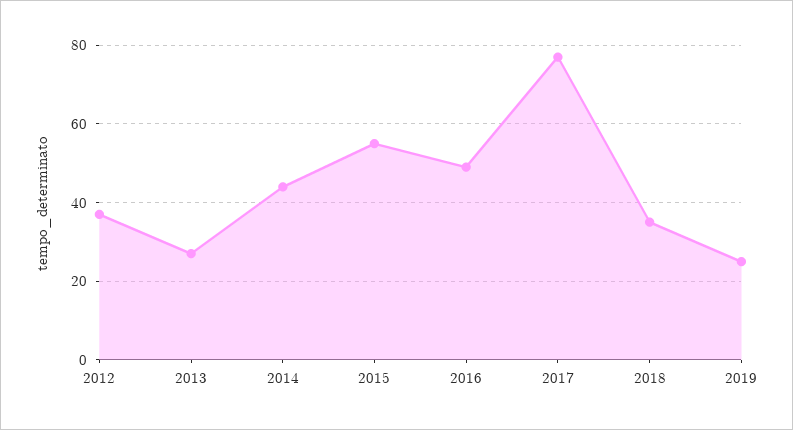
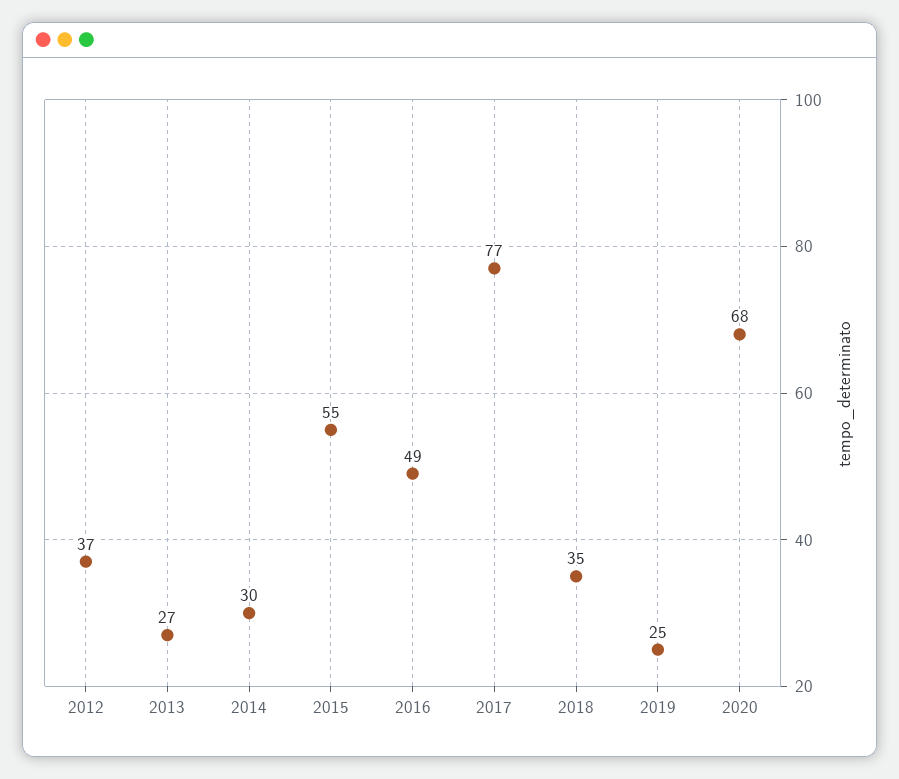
2014: 45 -> 30
2020: none -> 68

